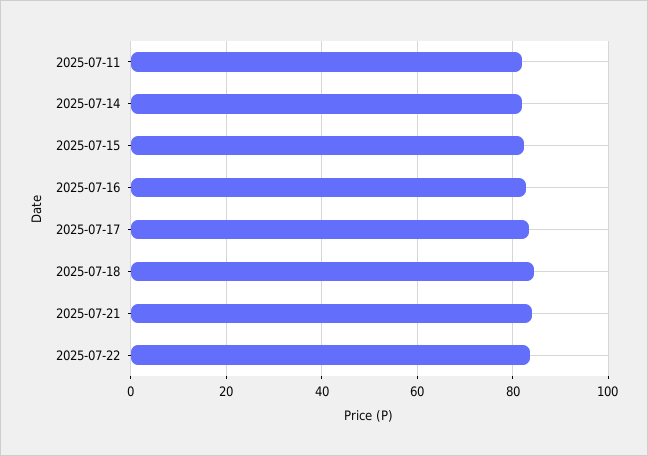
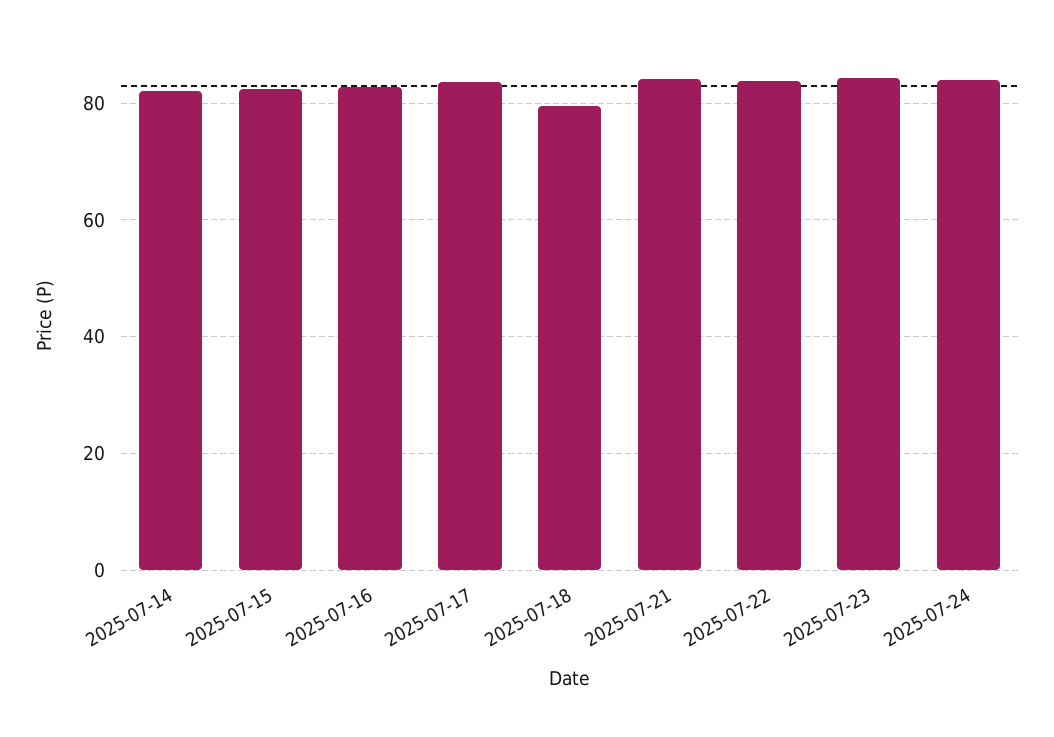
2025-07-11: 82 -> none
2025-07-18: 84 -> 80
2025-07-23: none -> 84
2025-07-24: none -> 84

